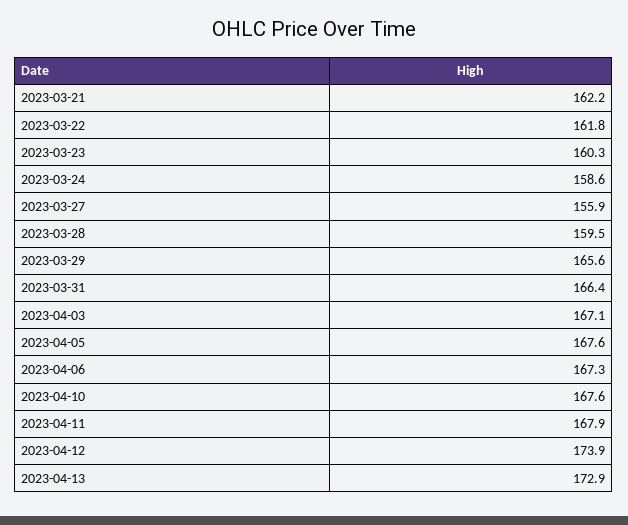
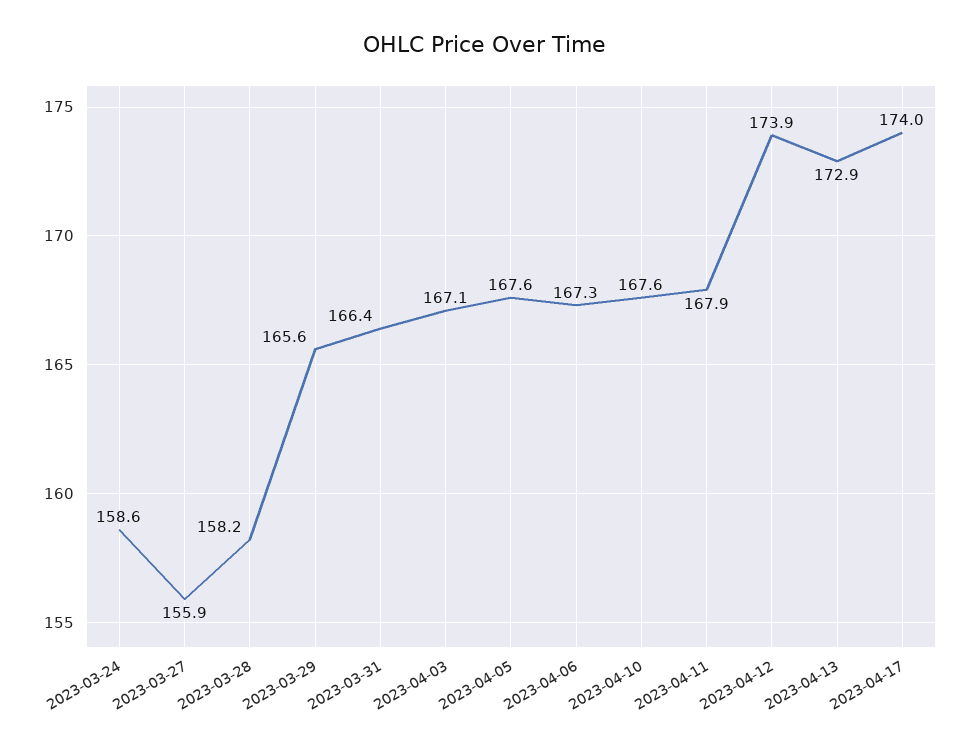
2023-03-21: 162.2 -> none
2023-03-22: 161.8 -> none
2023-03-23: 160.3 -> none
2023-03-28: 159.5 -> 158.2
2023-04-17: none -> 174

